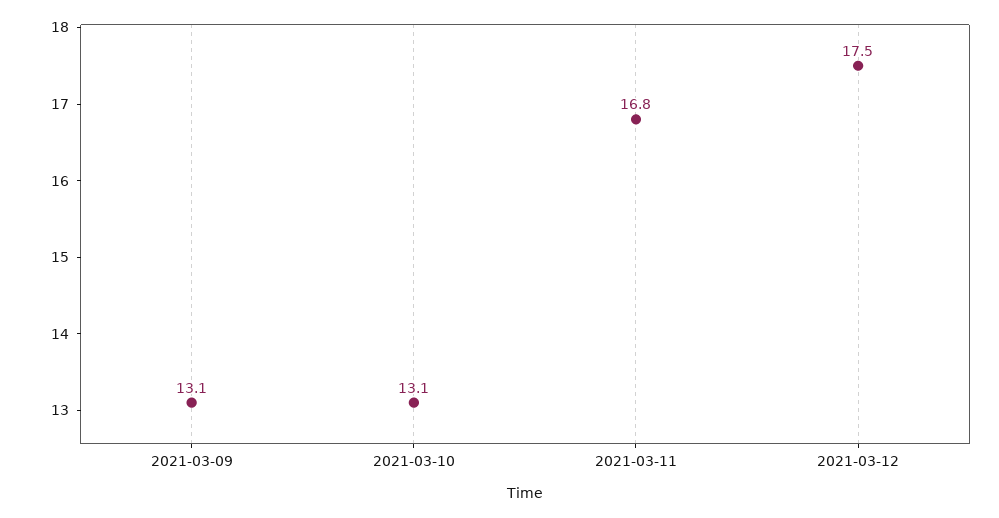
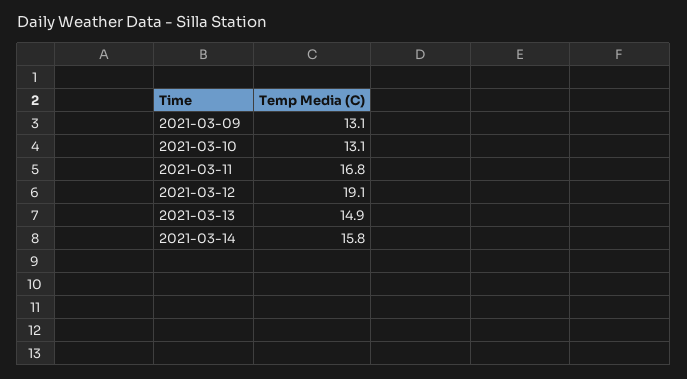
2021-03-12: 17.5 -> 19.1
2021-03-13: none -> 14.9
2021-03-14: none -> 15.8

